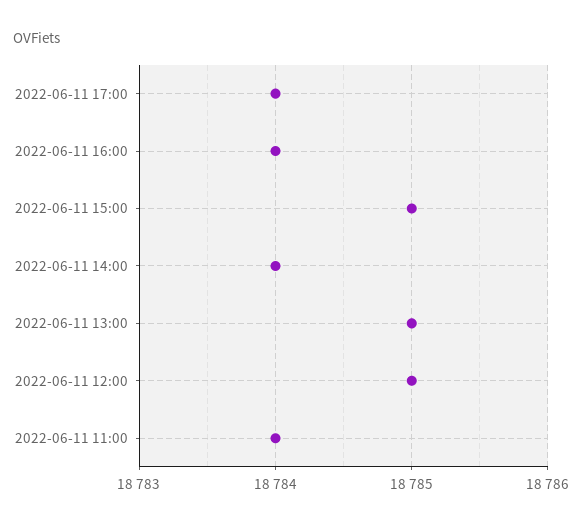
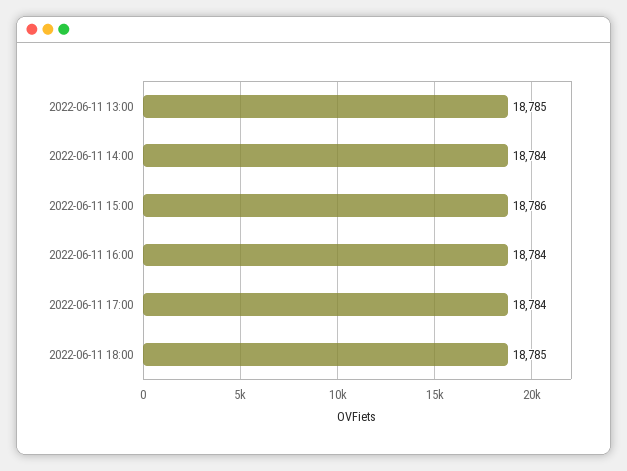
2022-06-11 15:00: 18785 -> 18786
2022-06-11 12:00: 18785 -> none
2022-06-11 11:00: 18784 -> none
2022-06-11 18:00: none -> 18785

